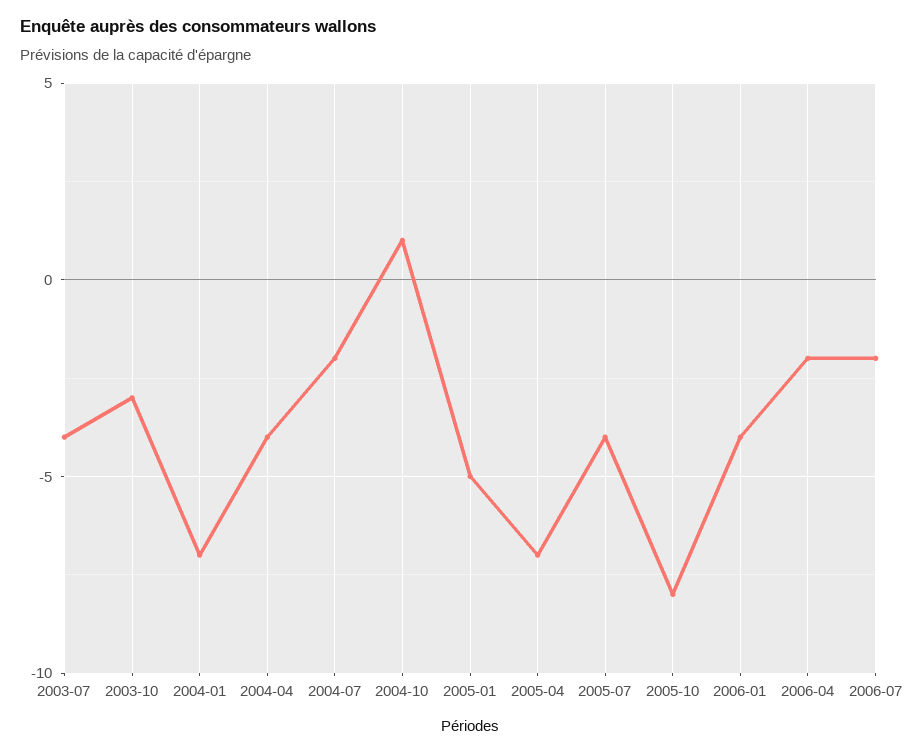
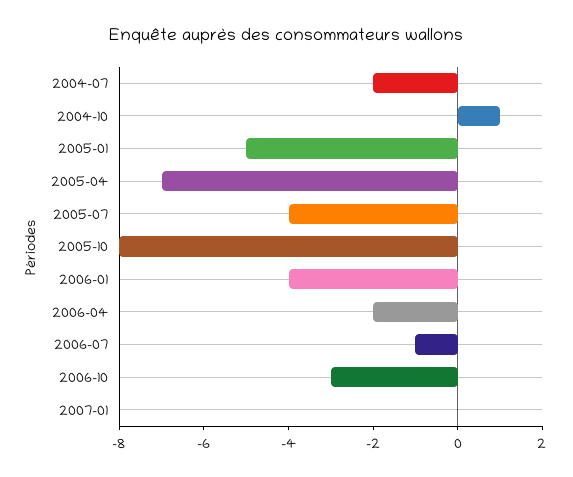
2003-07: -4 -> none
2003-10: -3 -> none
2004-01: -7 -> none
2004-04: -4 -> none
2006-07: -2 -> -1
2006-10: none -> -3
2007-01: none -> 0

